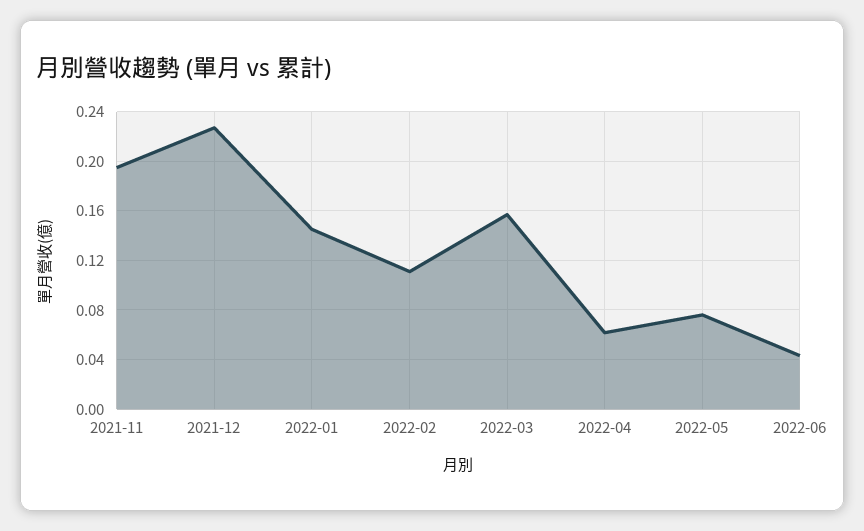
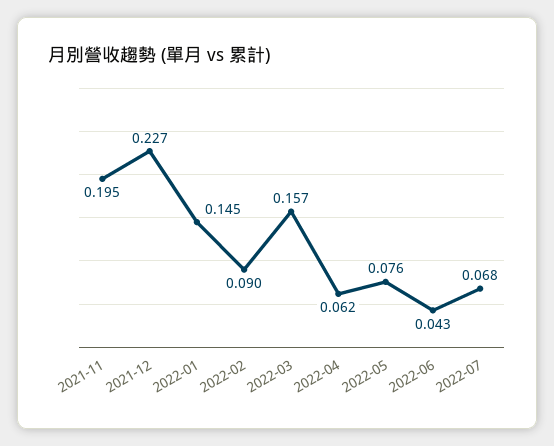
2022-02: 0.11 -> 0.09
2022-07: none -> 0.068

